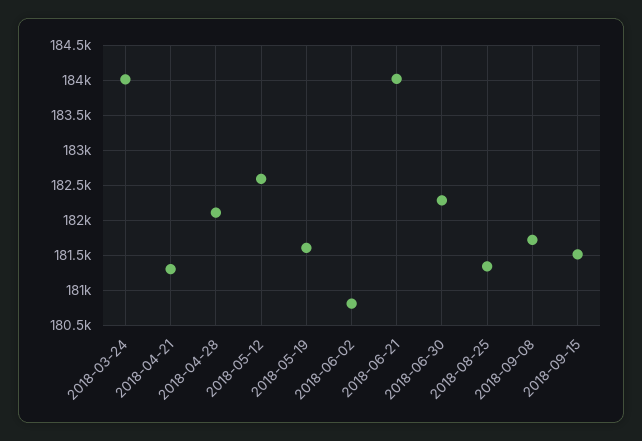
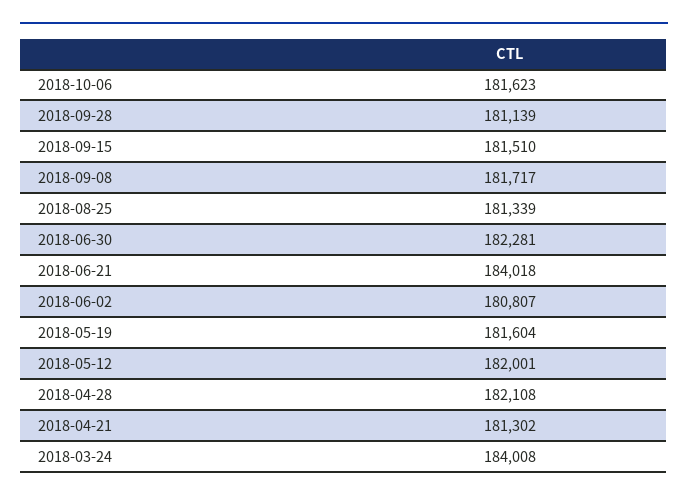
2018-05-12: 182600 -> 182001
2018-10-06: none -> 181623
2018-09-28: none -> 181139

